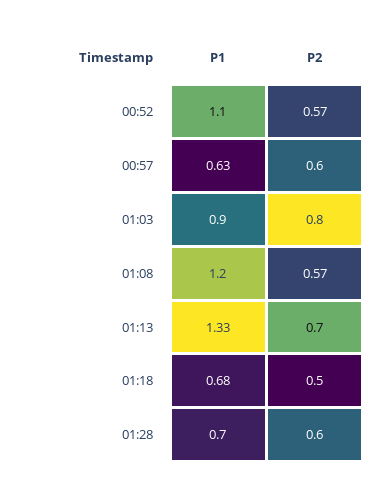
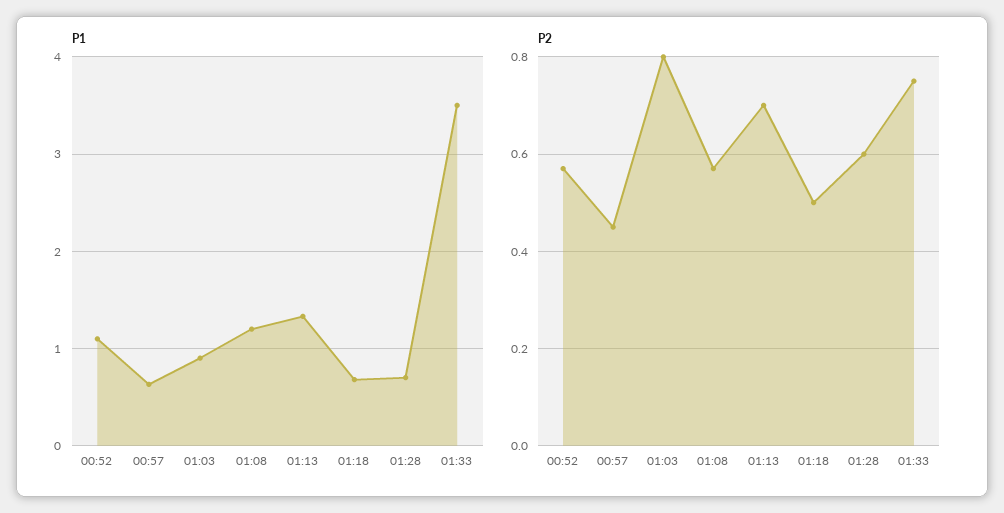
P2, 00:57: 0.6 -> 0.45
P1, 01:33: none -> 3.5
P2, 01:33: none -> 0.75

